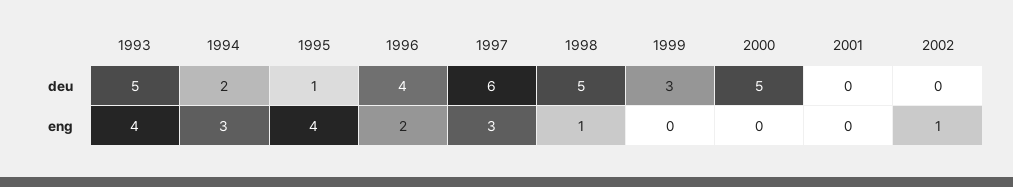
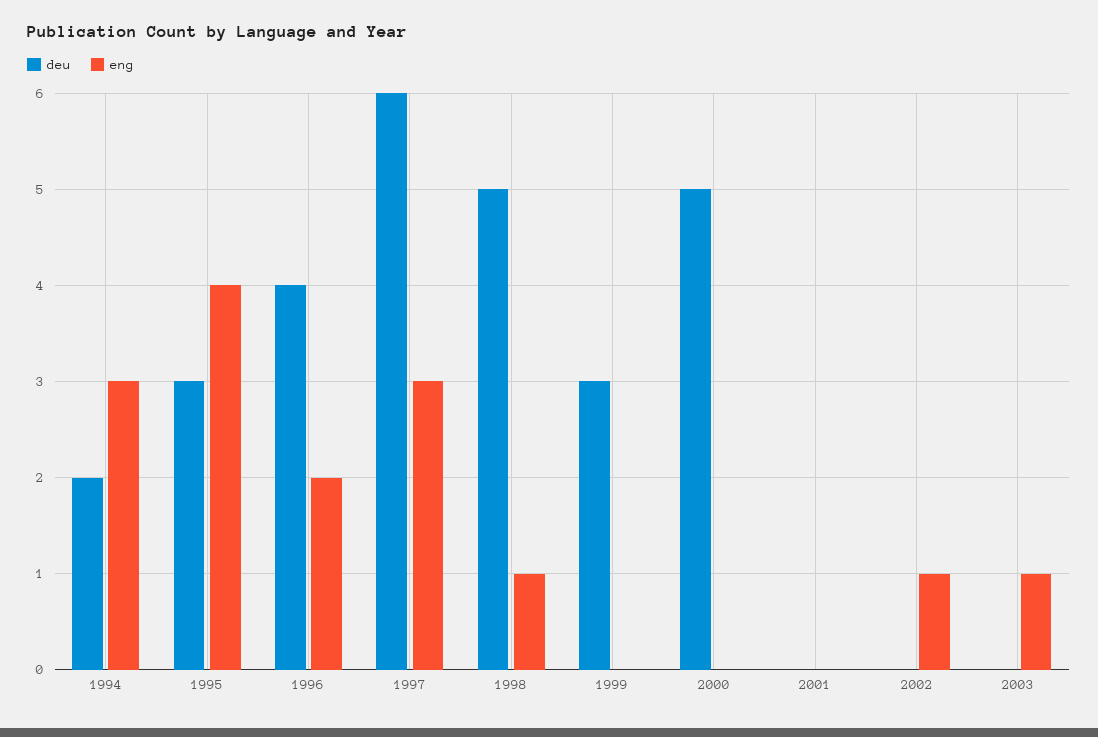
deu, 1993: 5 -> none
deu, 1995: 1 -> 3
eng, 1993: 4 -> none
deu, 2003: none -> 0
eng, 2003: none -> 1

